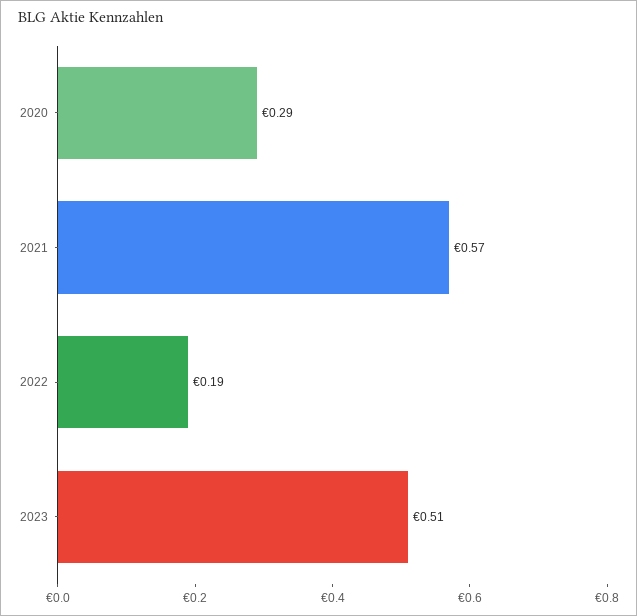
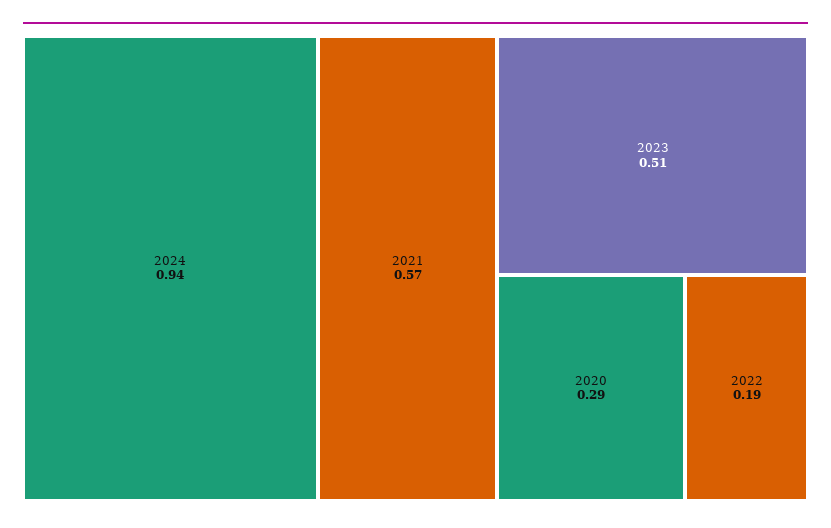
2024: none -> 0.94

